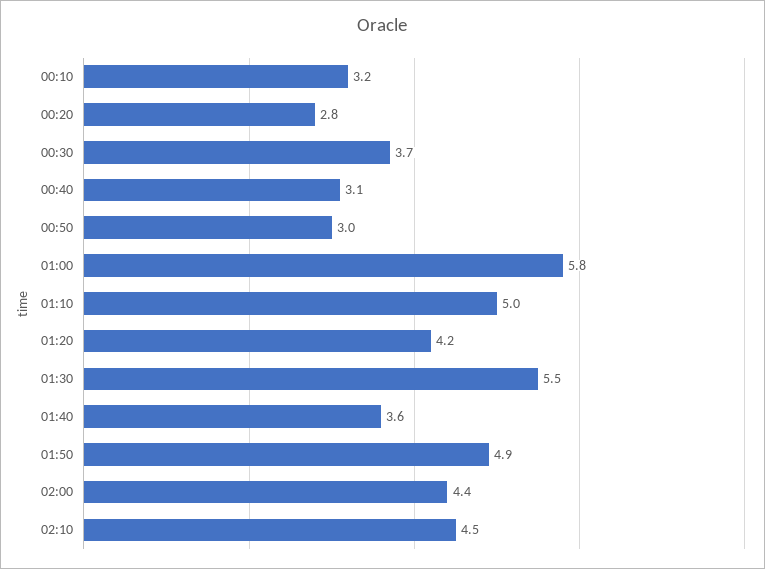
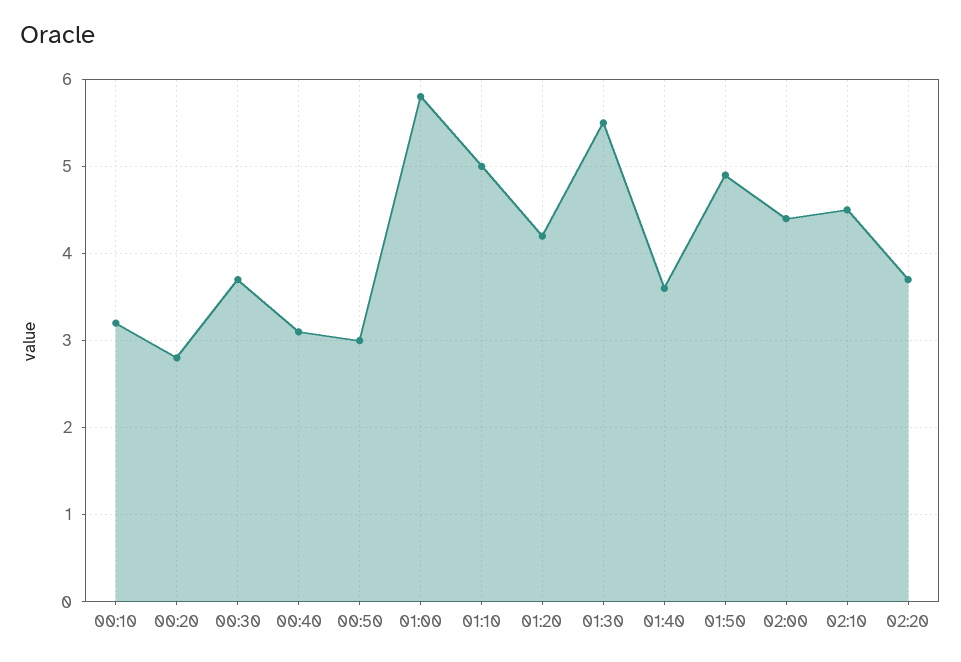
02:20: none -> 3.7

